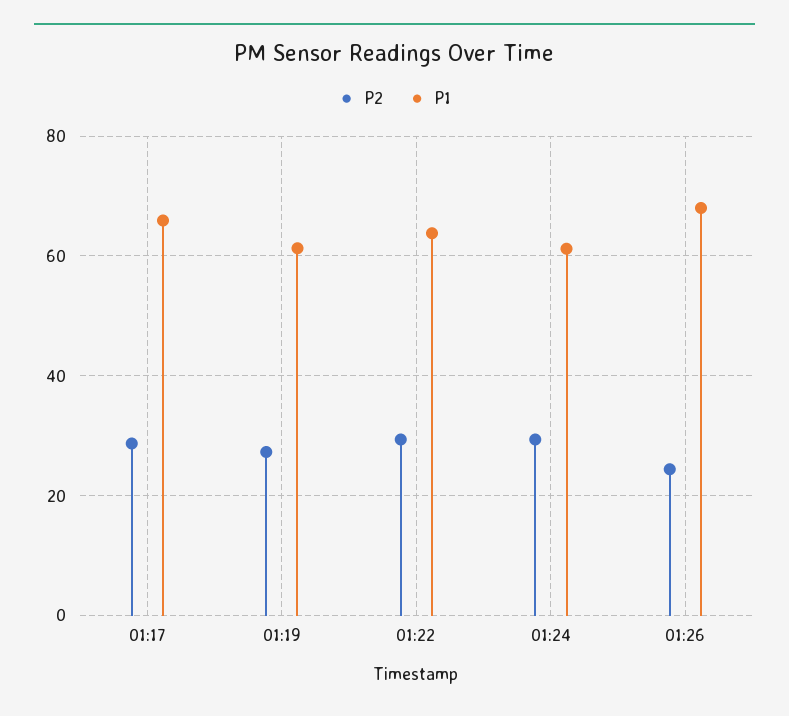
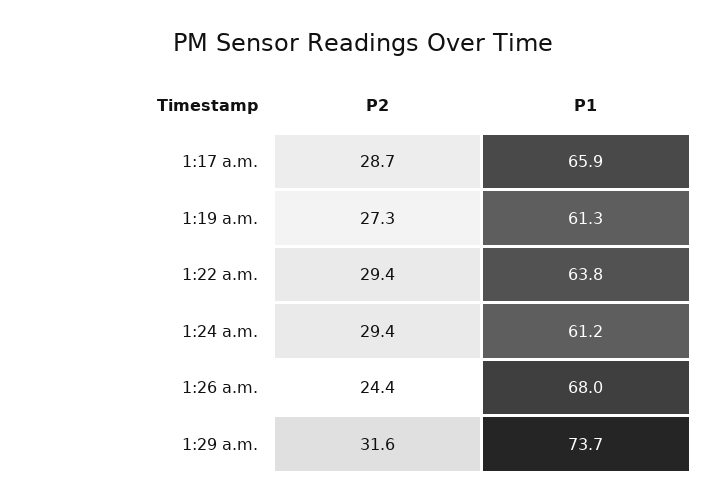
P2, 1:29 a.m.: none -> 31.6
P1, 1:29 a.m.: none -> 73.7

